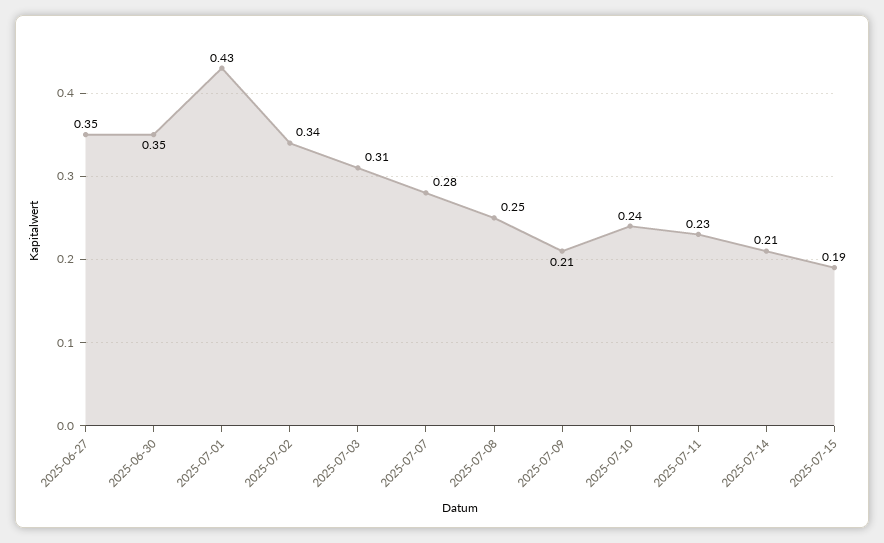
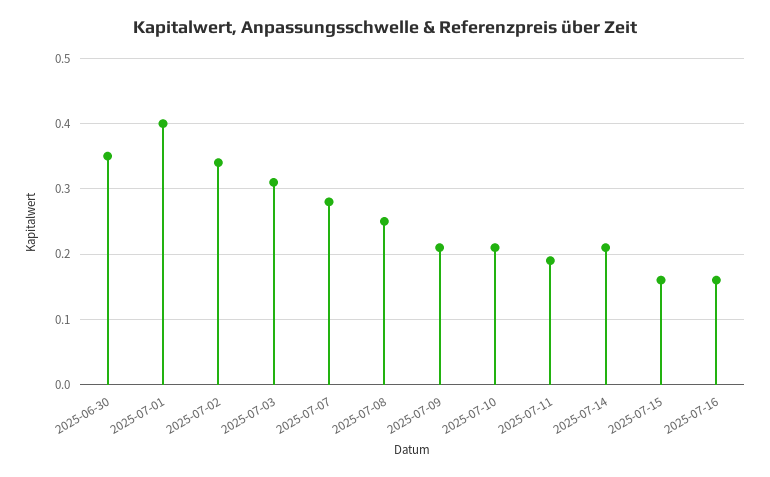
2025-06-27: 0.35 -> none
2025-07-01: 0.43 -> 0.4
2025-07-10: 0.24 -> 0.21
2025-07-11: 0.23 -> 0.19
2025-07-15: 0.19 -> 0.16
2025-07-16: none -> 0.16

